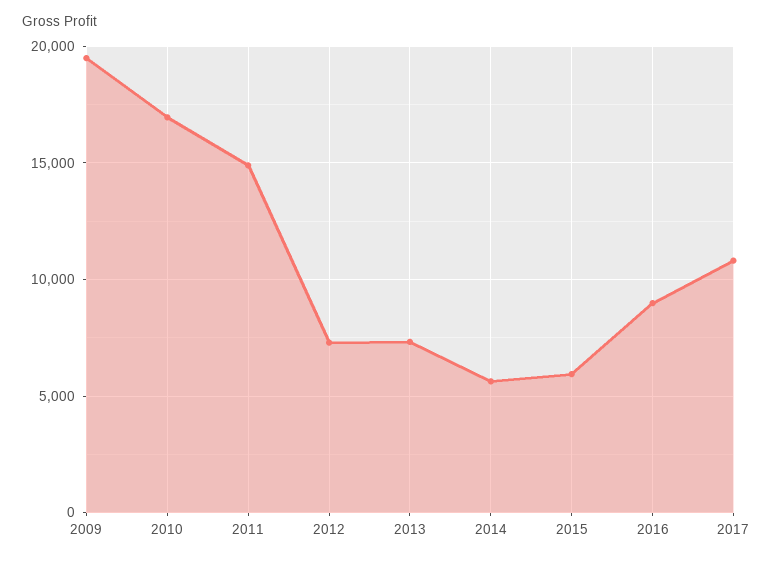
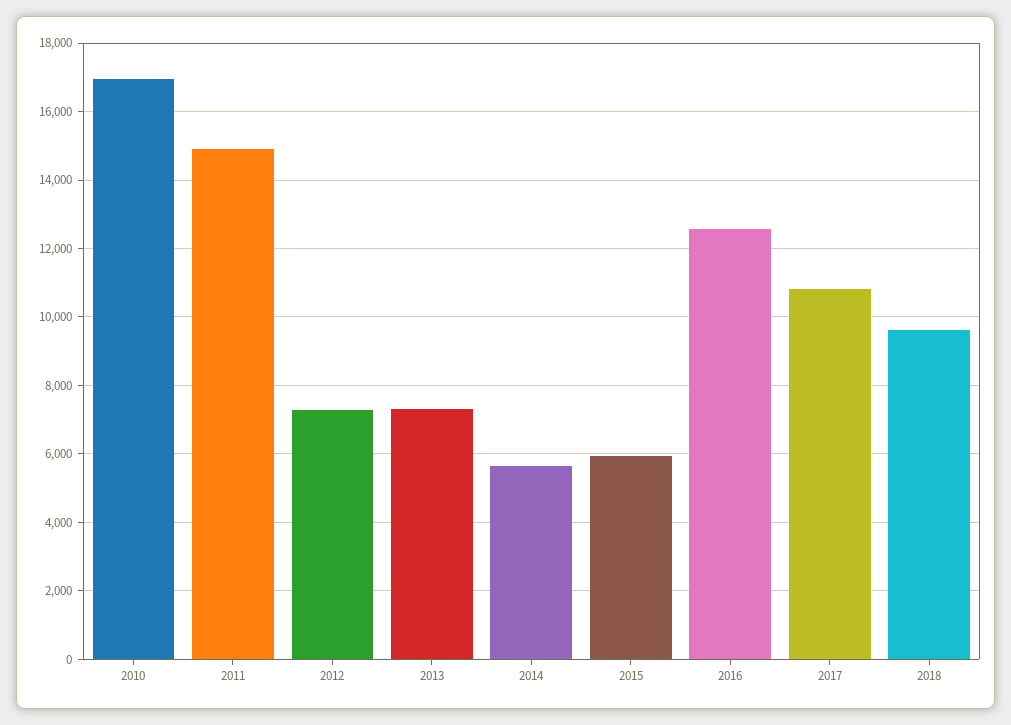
2009: 19500 -> none
2016: 9000 -> 12600
2018: none -> 9600

